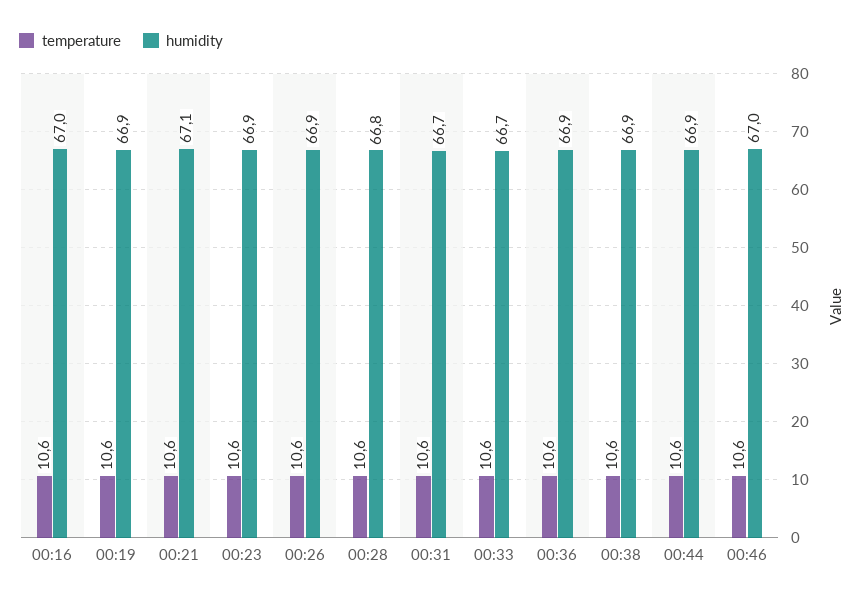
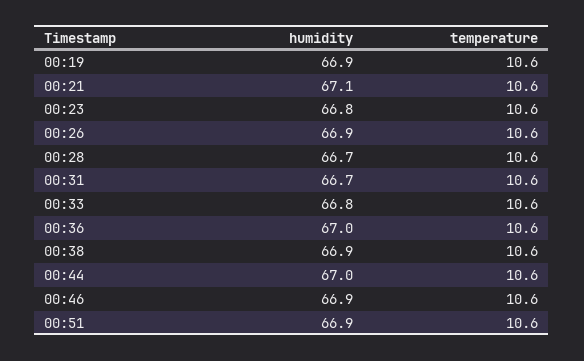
temperature, 00:16: 10.6 -> none
humidity, 00:16: 67 -> none
humidity, 00:23: 66.9 -> 66.8
humidity, 00:28: 66.8 -> 66.7
humidity, 00:33: 66.7 -> 66.8
humidity, 00:36: 66.9 -> 67
humidity, 00:44: 66.9 -> 67
humidity, 00:46: 67 -> 66.9
humidity, 00:51: none -> 66.9
temperature, 00:51: none -> 10.6

